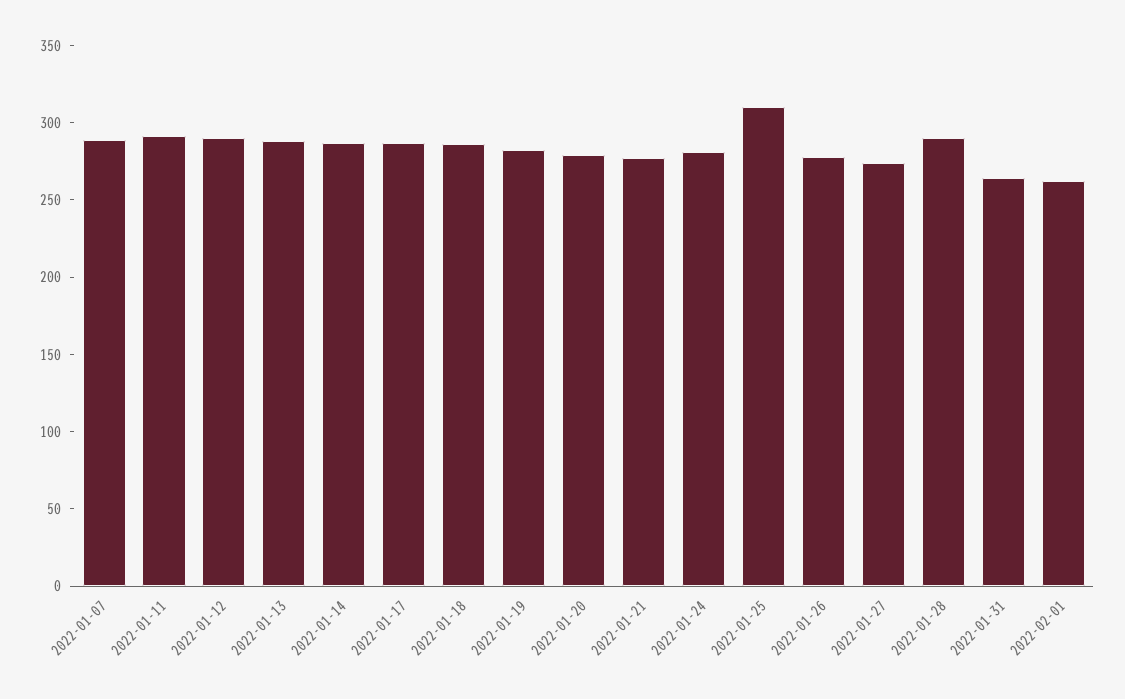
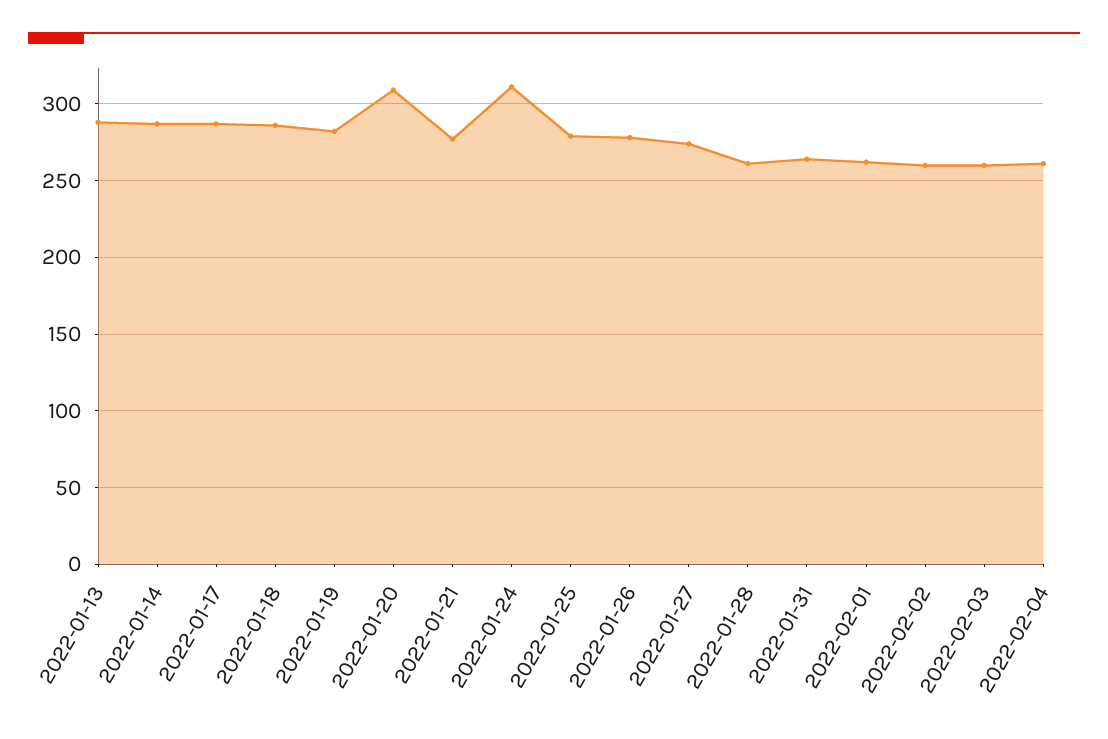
2022-01-07: 290 -> none
2022-01-11: 290 -> none
2022-01-12: 290 -> none
2022-01-20: 280 -> 310
2022-01-24: 280 -> 310
2022-01-25: 310 -> 280
2022-01-28: 290 -> 260
2022-02-02: none -> 260
2022-02-03: none -> 260
2022-02-04: none -> 260

